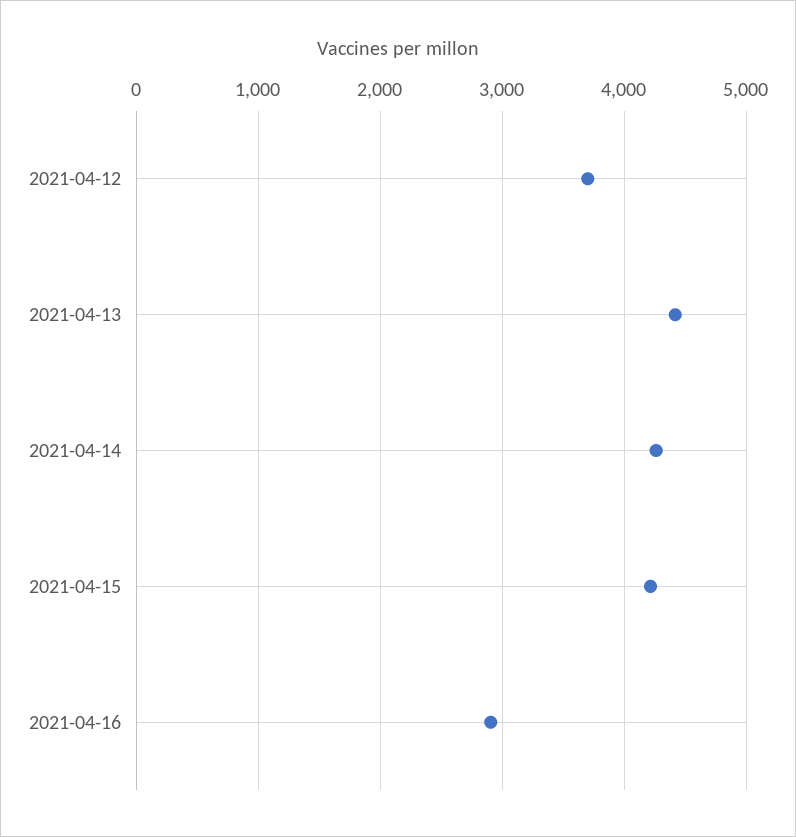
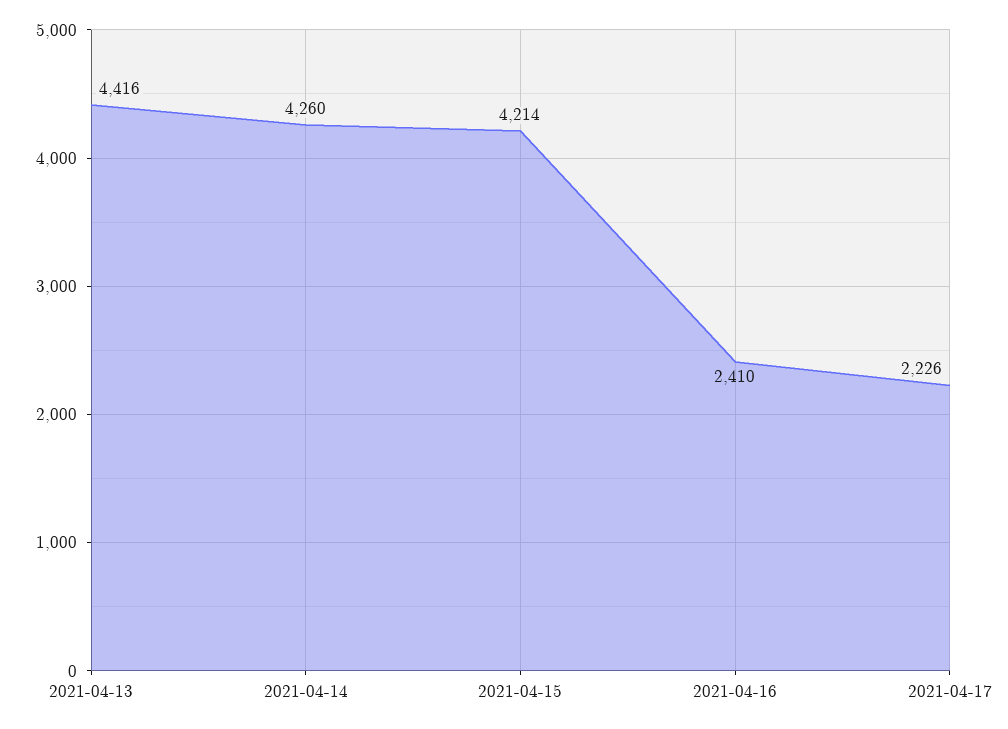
2021-04-12: 3700 -> none
2021-04-16: 2900 -> 2410
2021-04-17: none -> 2226

